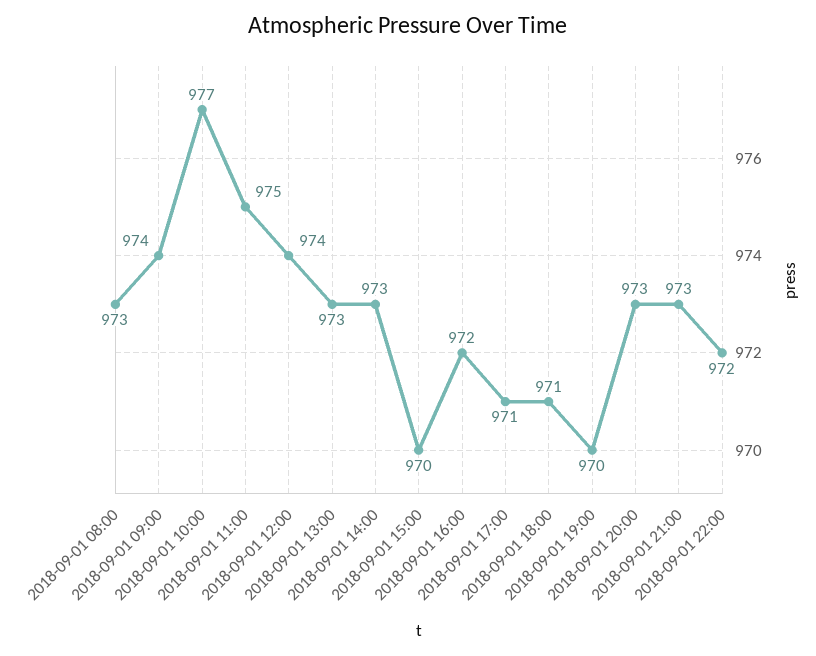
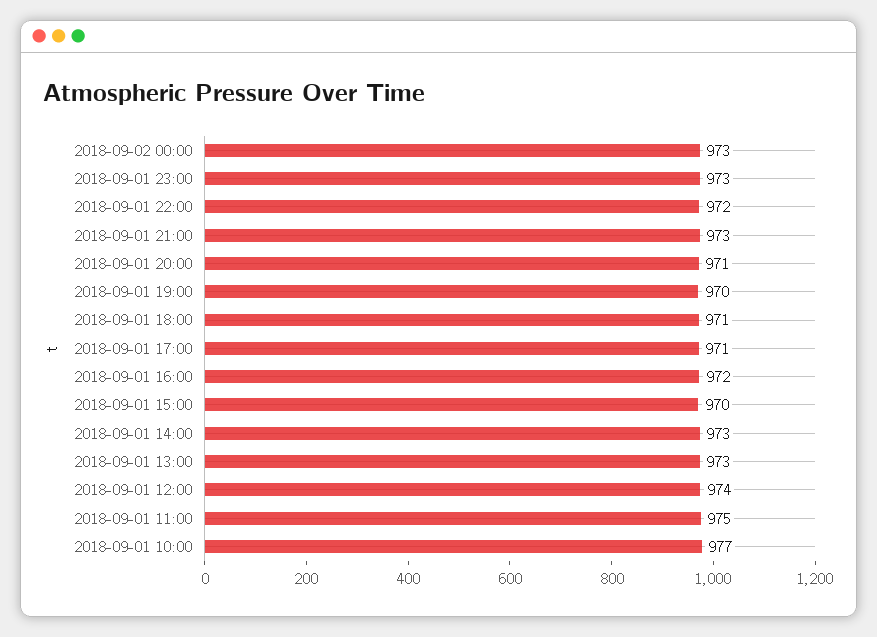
2018-09-01 08:00: 973 -> none
2018-09-01 09:00: 974 -> none
2018-09-01 20:00: 973 -> 971
2018-09-02 00:00: none -> 973
2018-09-01 23:00: none -> 973

